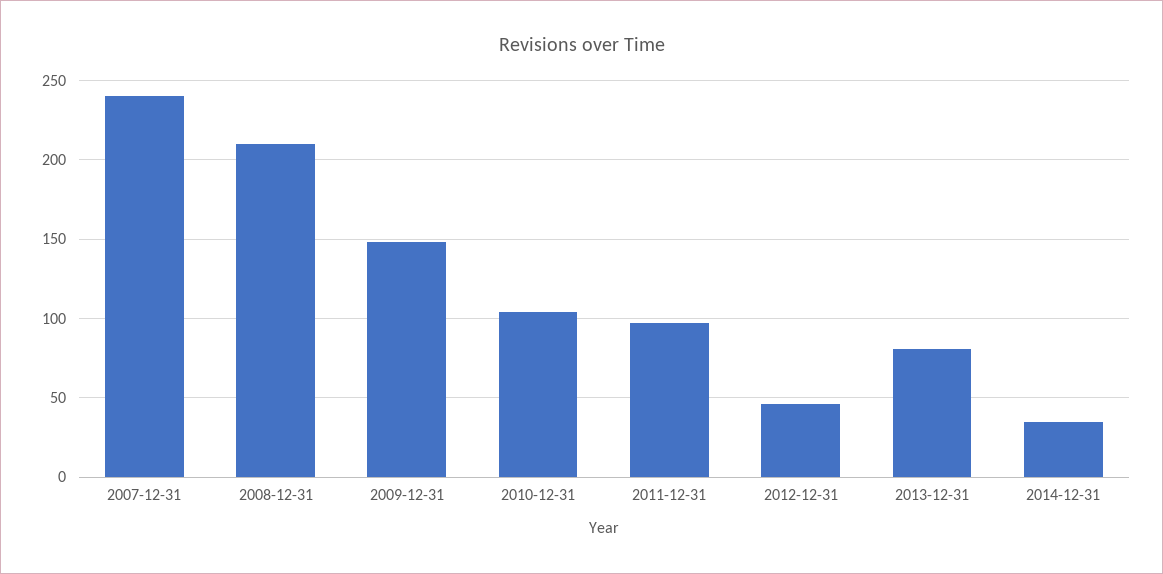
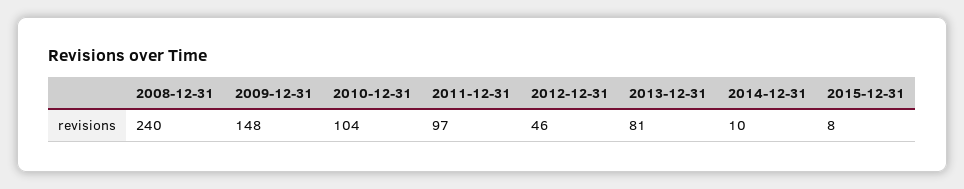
2007-12-31: 240 -> none
2008-12-31: 210 -> 240
2014-12-31: 35 -> 10
2015-12-31: none -> 8

